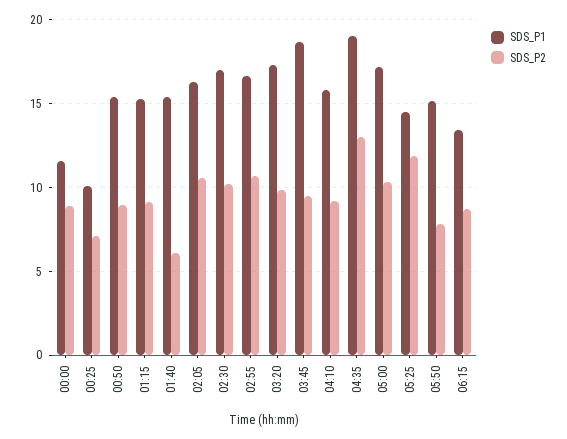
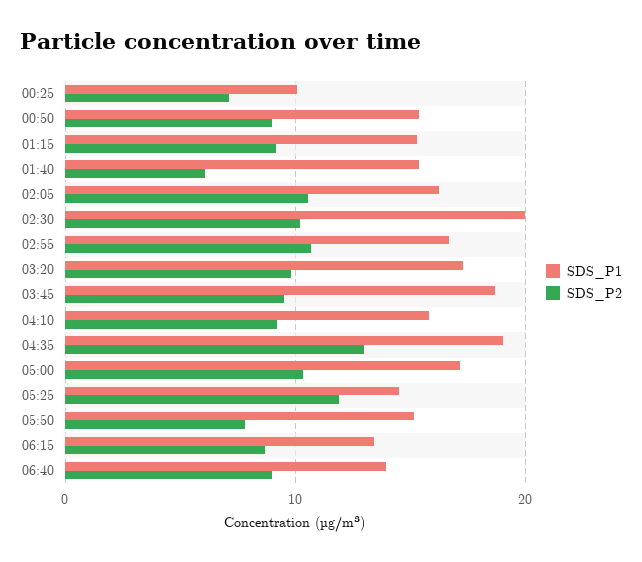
SDS_P1, 00:00: 11.5 -> none
SDS_P2, 00:00: 9 -> none
SDS_P1, 02:30: 17 -> 20
SDS_P1, 06:40: none -> 14
SDS_P2, 06:40: none -> 9

